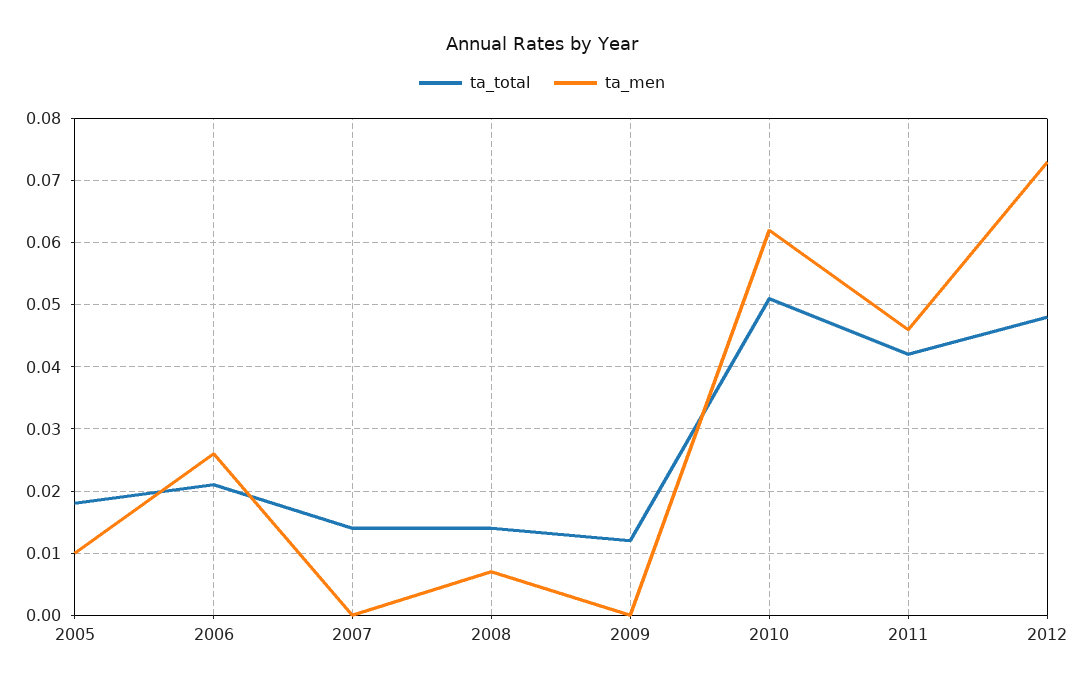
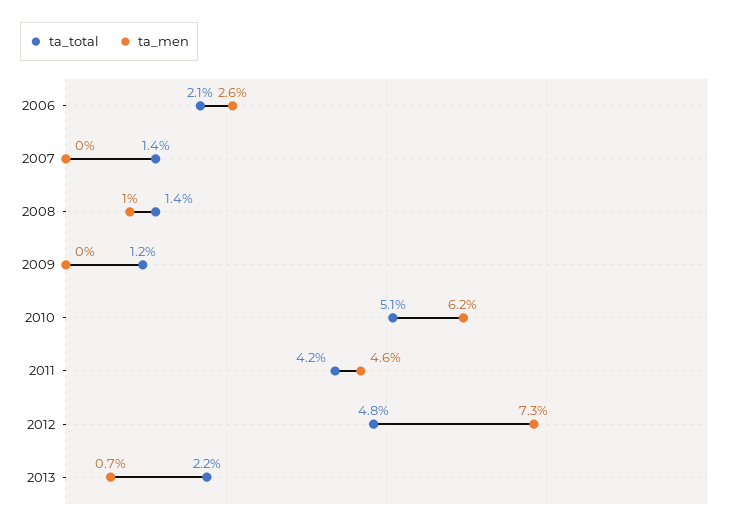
ta_total, 2005: 0.018 -> none
ta_men, 2005: 0.01 -> none
ta_men, 2008: 0.007 -> 0.01
ta_total, 2013: none -> 0.022
ta_men, 2013: none -> 0.007

